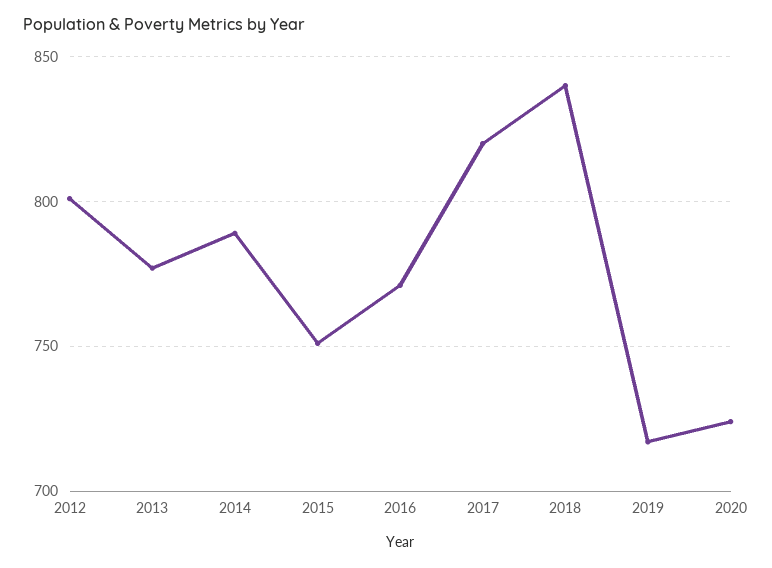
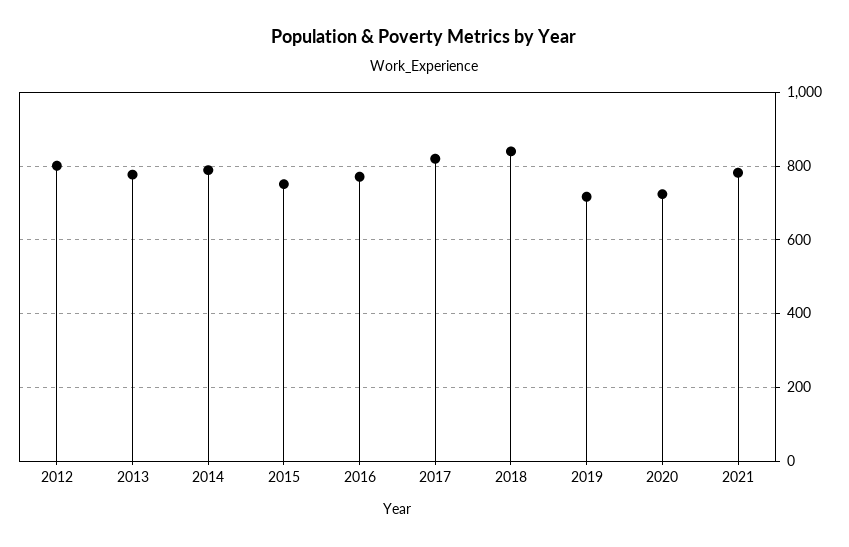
2021: none -> 780

